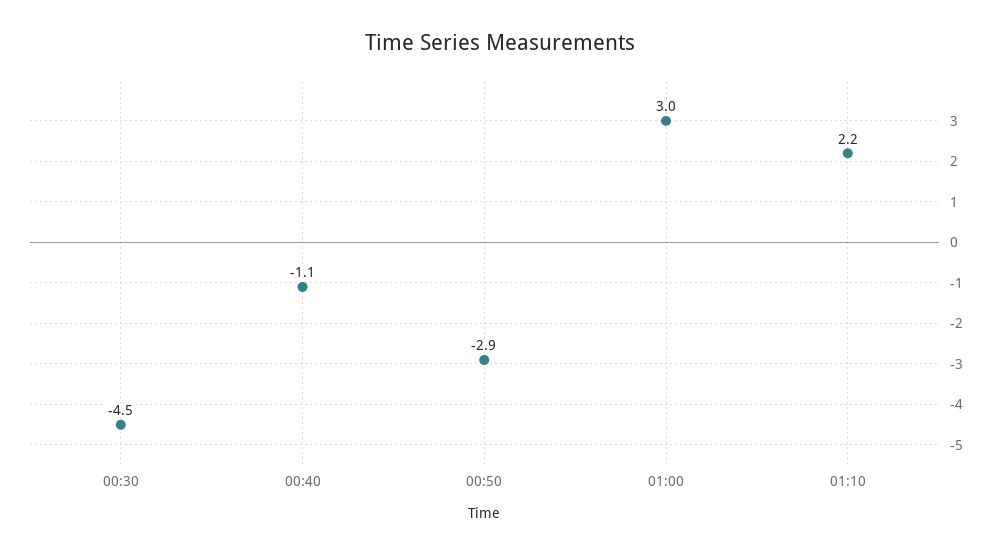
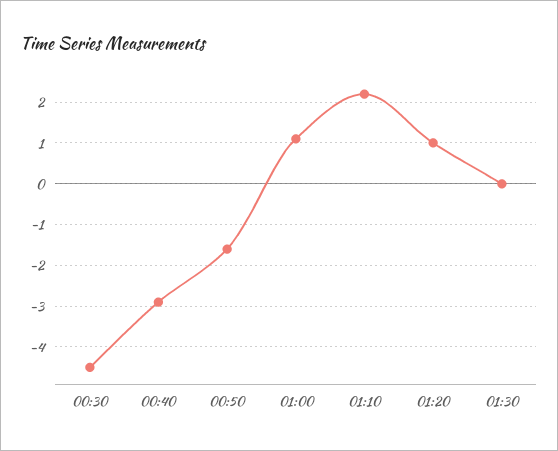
00:40: -1.1 -> -3
00:50: -2.9 -> -1.5
01:00: 3 -> 1
01:20: none -> 1
01:30: none -> 0

